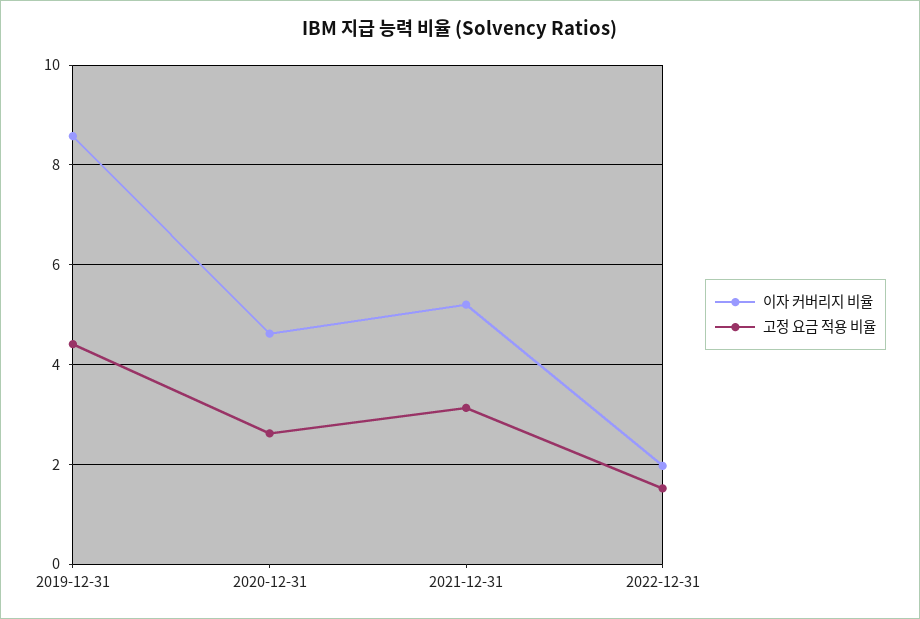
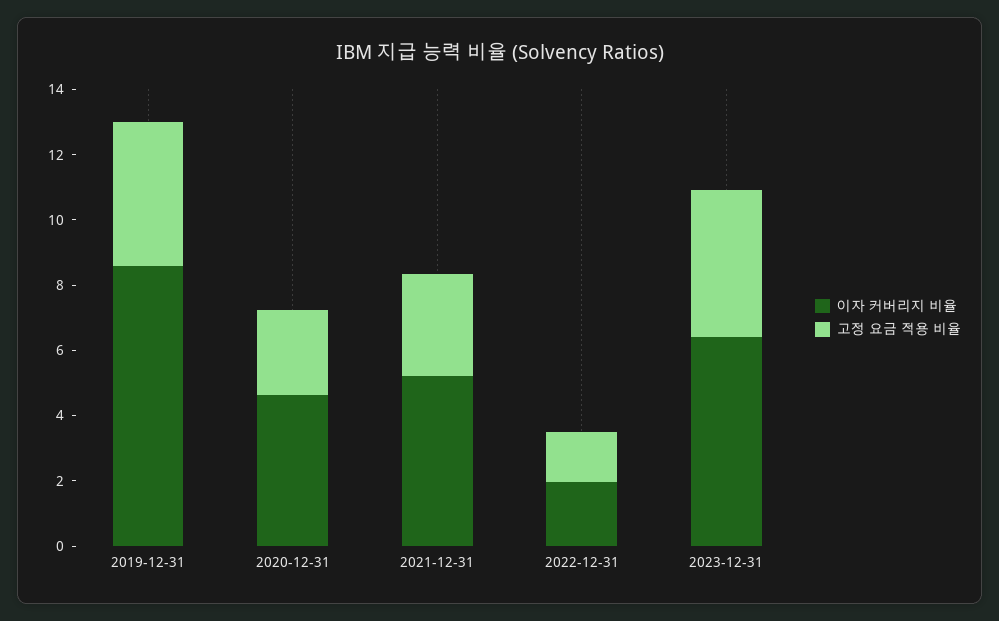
이자 커버리지 비율, 2023-12-31: none -> 6.5
고정 요금 적용 비율, 2023-12-31: none -> 4.5

